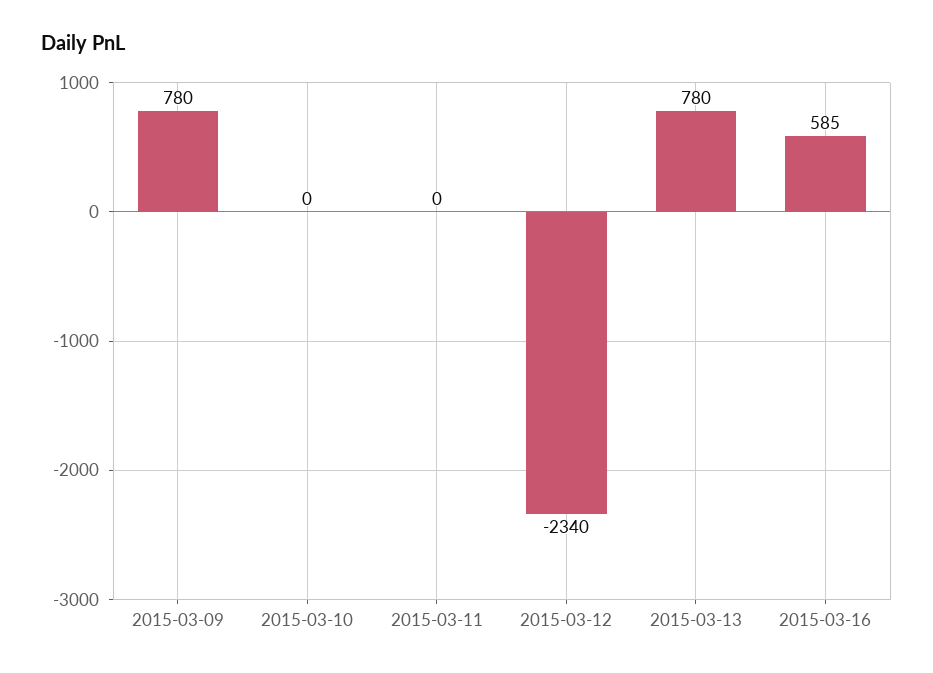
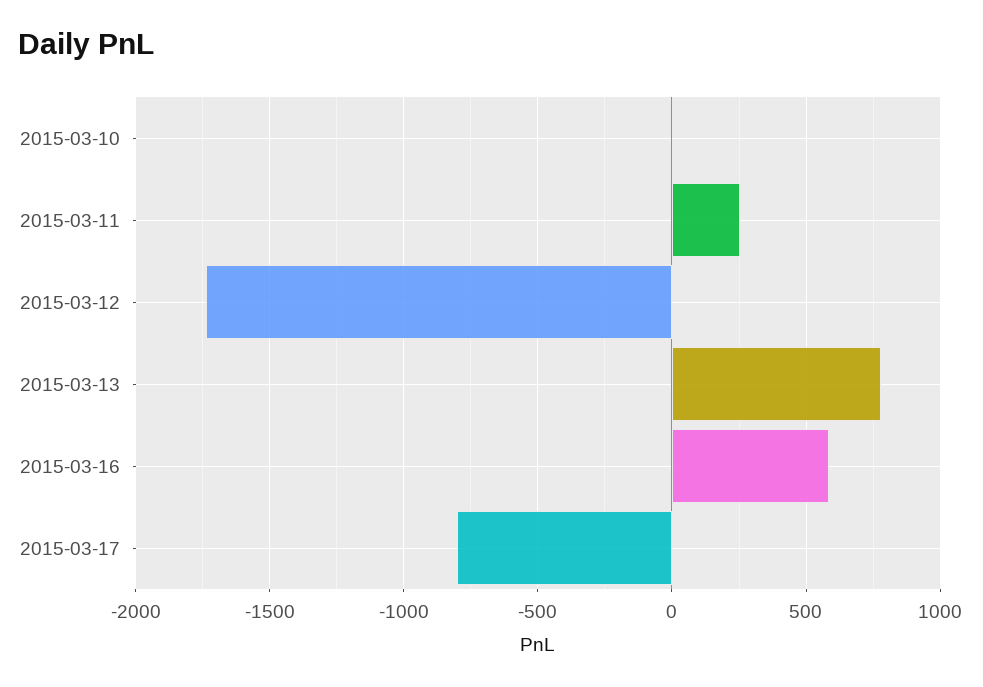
2015-03-09: 780 -> none
2015-03-11: 0 -> 250
2015-03-12: -2340 -> -1750
2015-03-17: none -> -800

